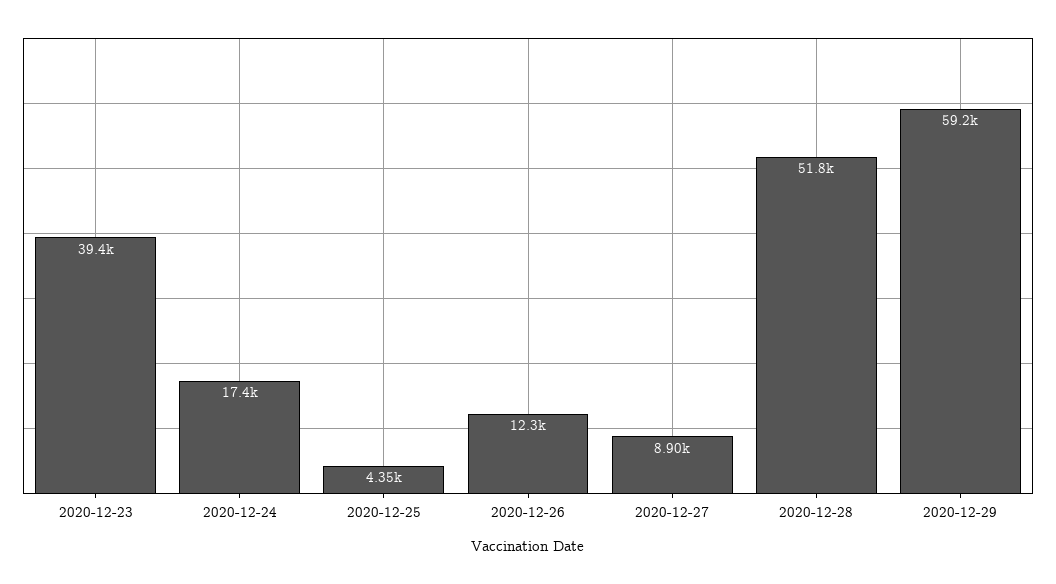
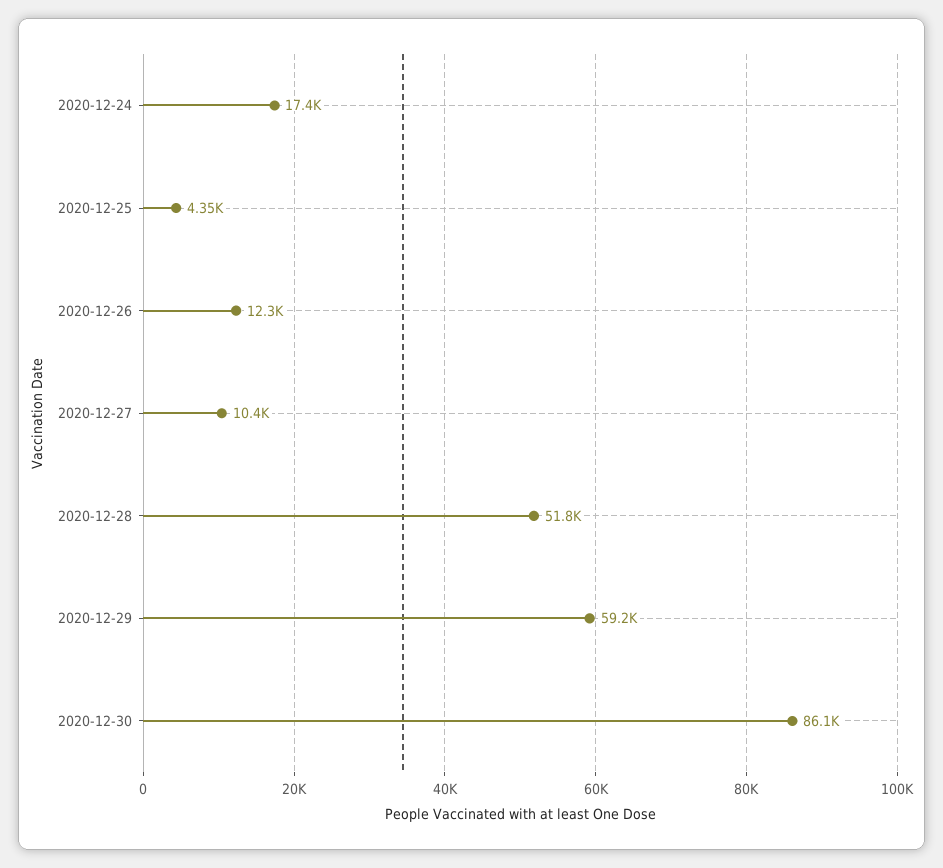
2020-12-23: 39400 -> none
2020-12-27: 8900 -> 10400
2020-12-30: none -> 86100

